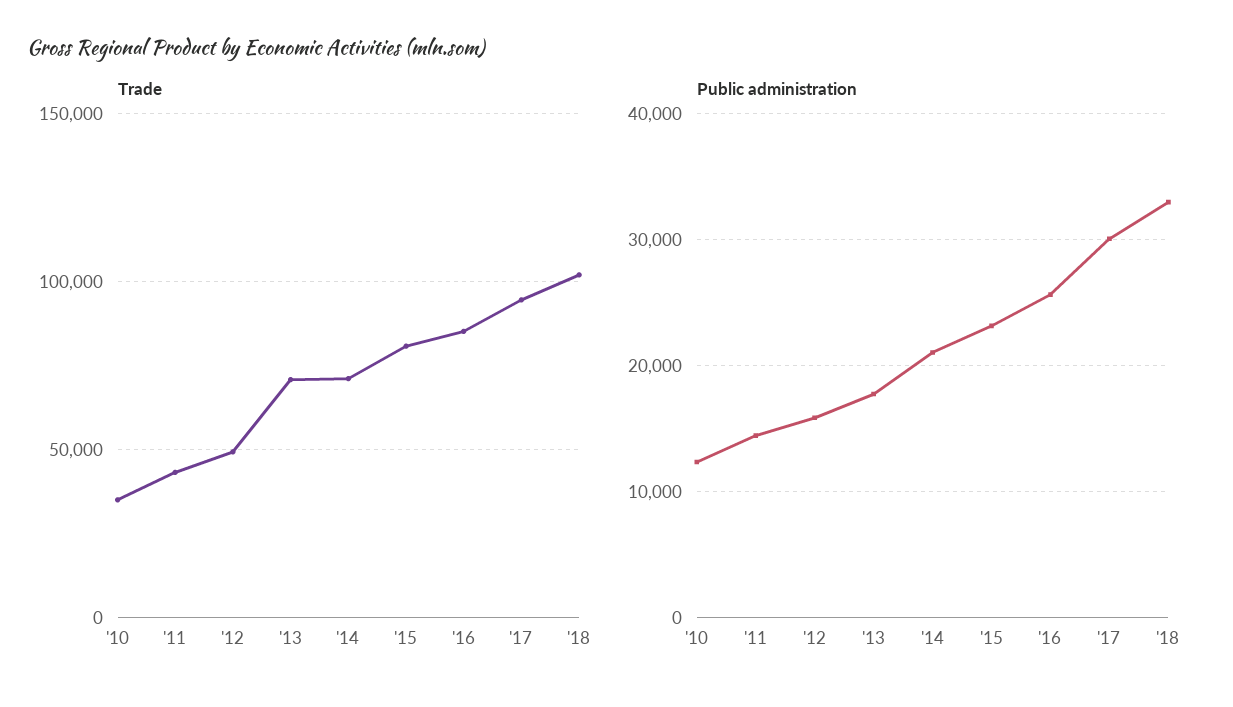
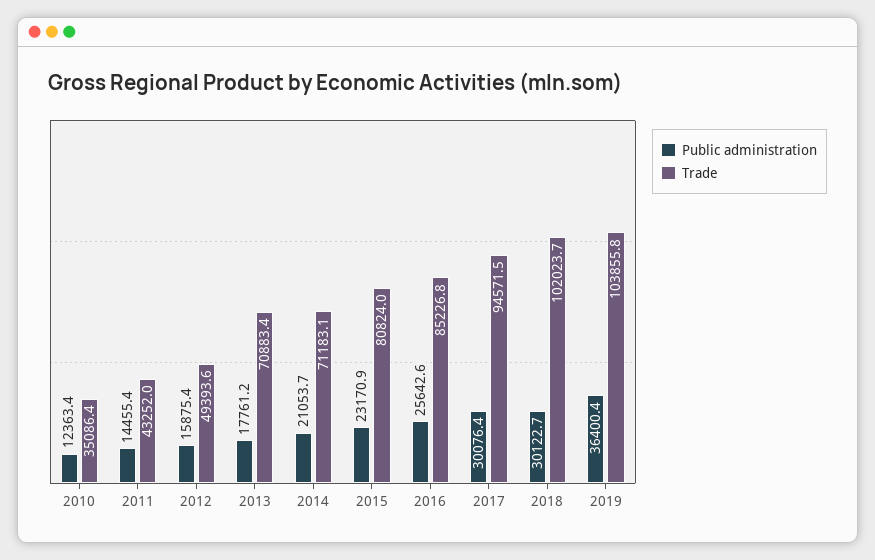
Public administration, '18: 33000 -> 30122.7
Public administration, 2019: none -> 36400.4
Trade, 2019: none -> 103855.8

